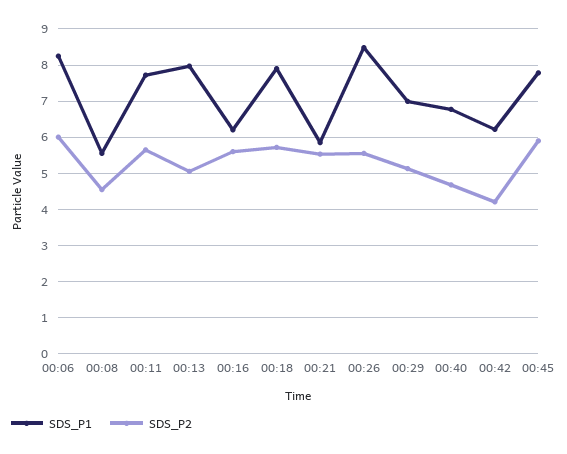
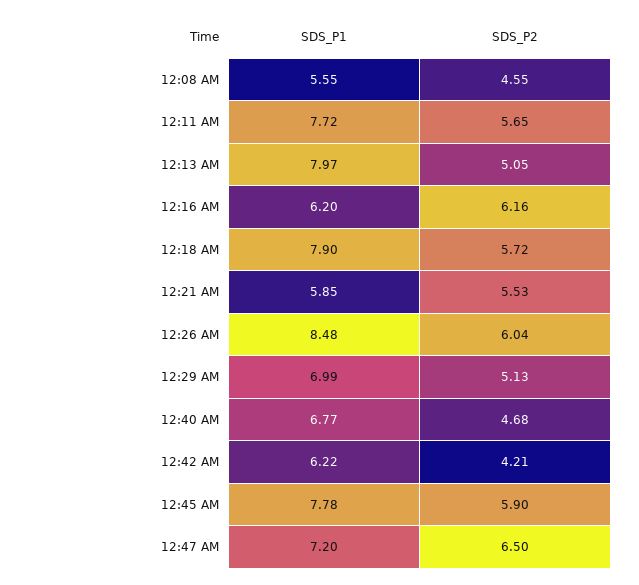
SDS_P1, 00:06: 8.2 -> none
SDS_P2, 00:06: 6 -> none
SDS_P2, 00:16: 5.6 -> 6.16
SDS_P2, 00:26: 5.6 -> 6.04
SDS_P1, 12:47 AM: none -> 7.2
SDS_P2, 12:47 AM: none -> 6.5

